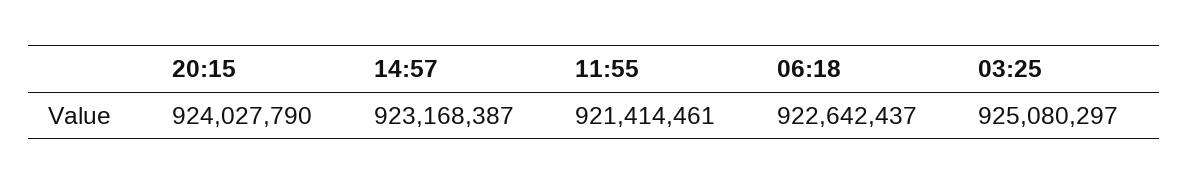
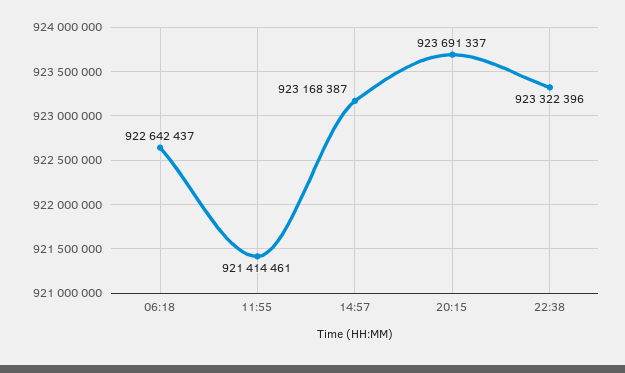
20:15: 924027790 -> 923691337
03:25: 925080297 -> none
22:38: none -> 923322396

